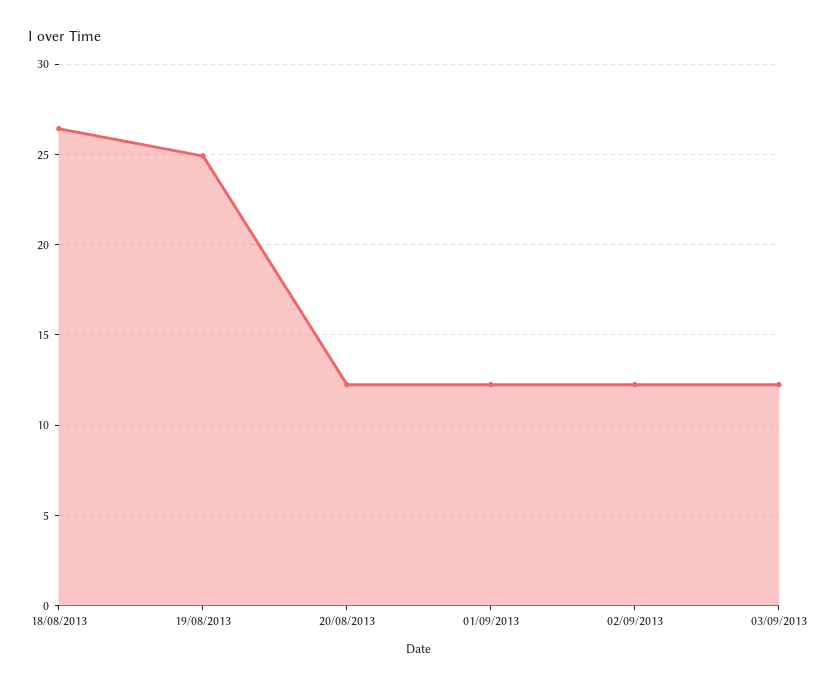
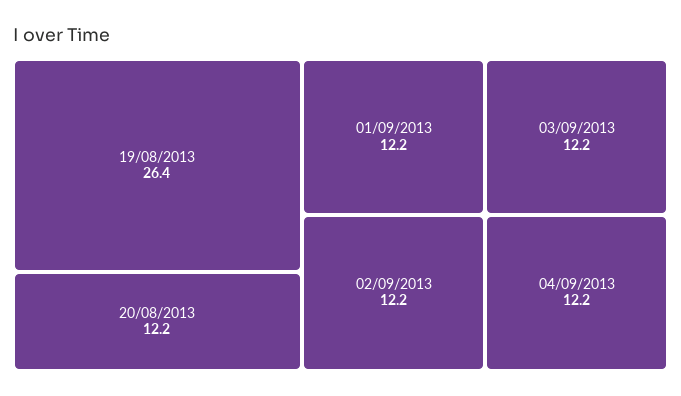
18/08/2013: 26.5 -> none
19/08/2013: 25 -> 26.4
04/09/2013: none -> 12.2

